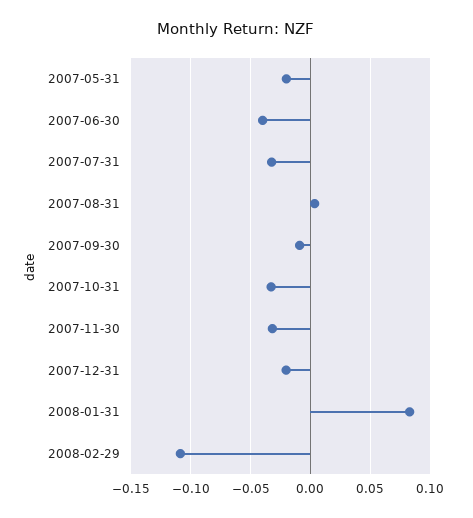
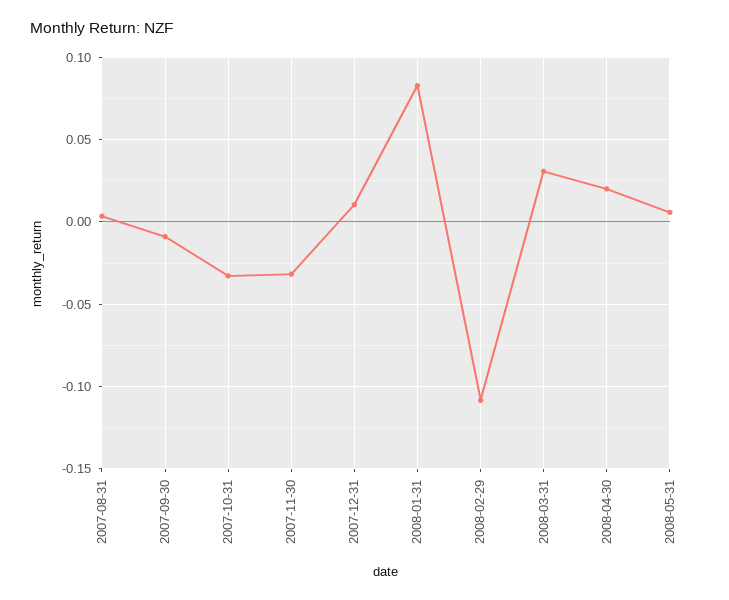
2007-05-31: -0.02 -> none
2007-06-30: -0.04 -> none
2007-07-31: -0.03 -> none
2007-12-31: -0.02 -> 0.01
2008-03-31: none -> 0.03
2008-04-30: none -> 0.02
2008-05-31: none -> 0.005

